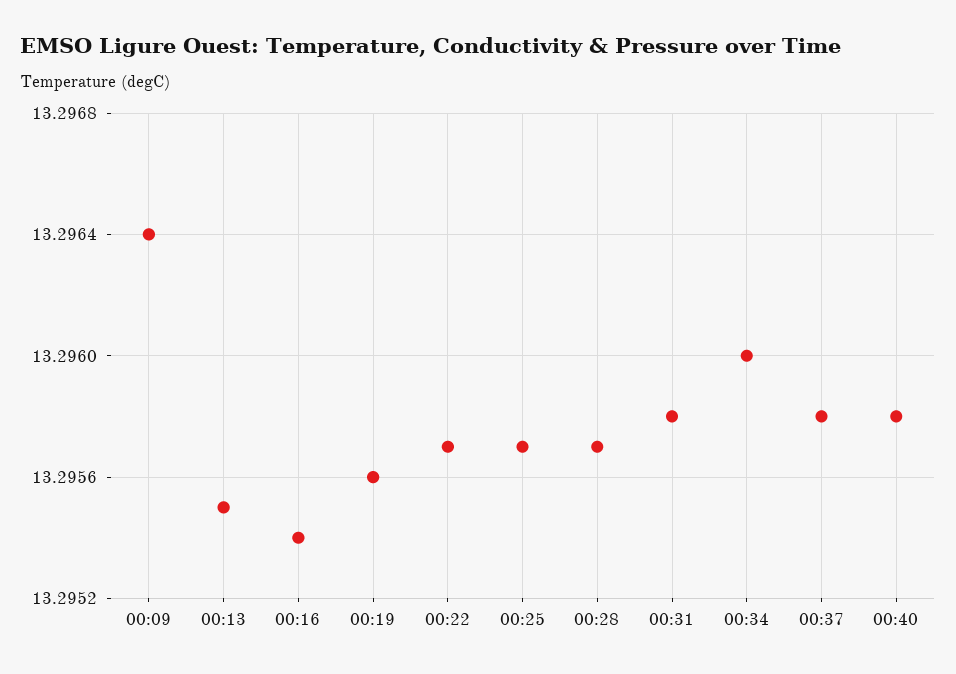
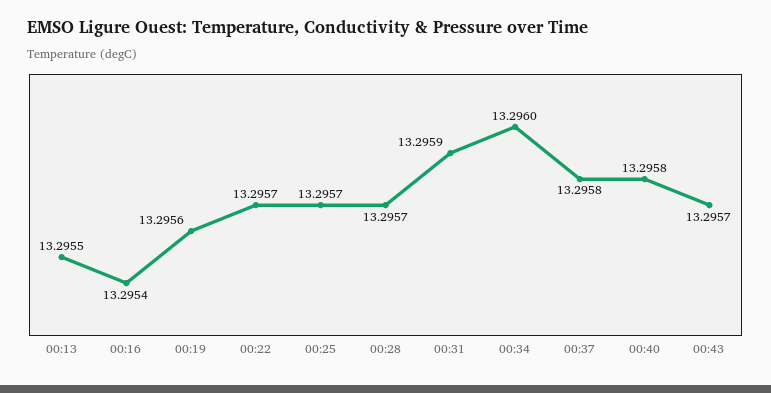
00:09: 13.2964 -> none
00:31: 13.2958 -> 13.2959
00:43: none -> 13.2957

